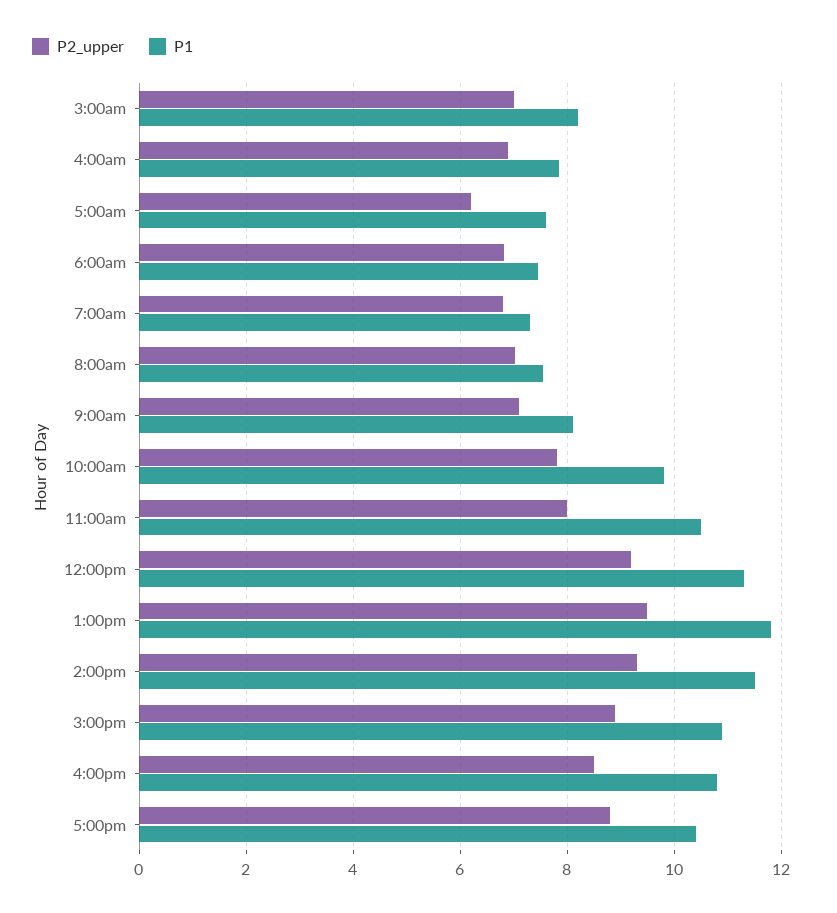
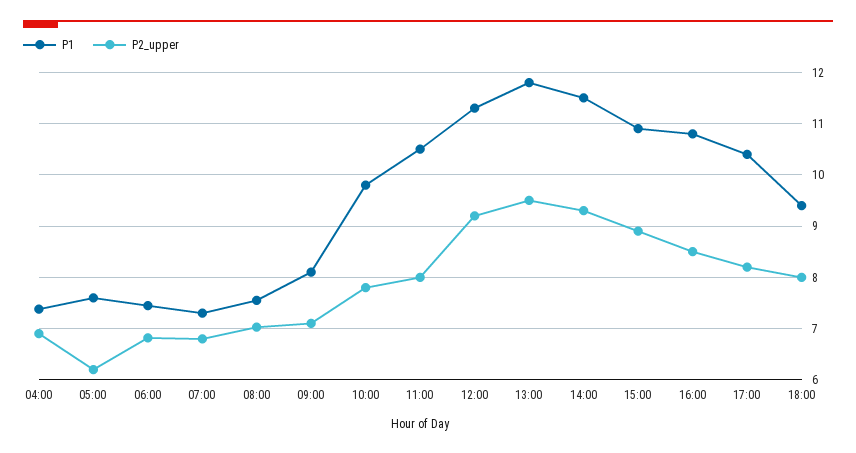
P2_upper, 3:00am: 7 -> none
P1, 3:00am: 8.2 -> none
P1, 4:00am: 7.8 -> 7.4
P2_upper, 5:00pm: 8.8 -> 8.2
P1, 18:00: none -> 9.4
P2_upper, 18:00: none -> 8

